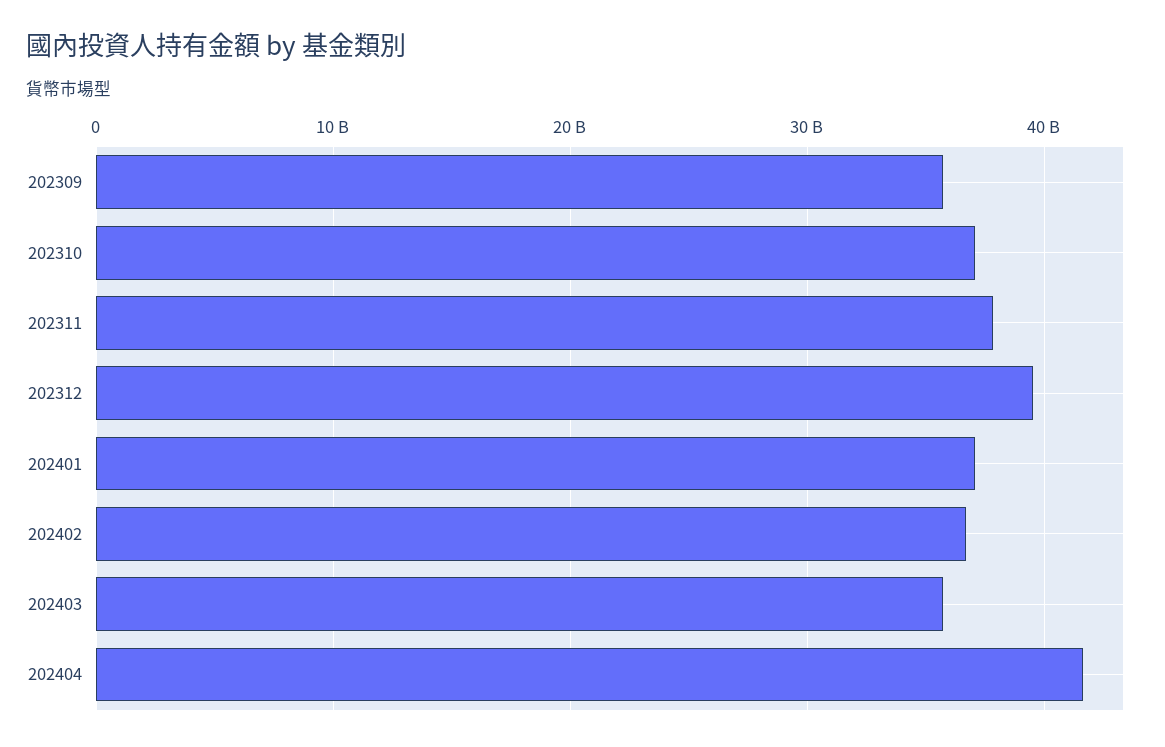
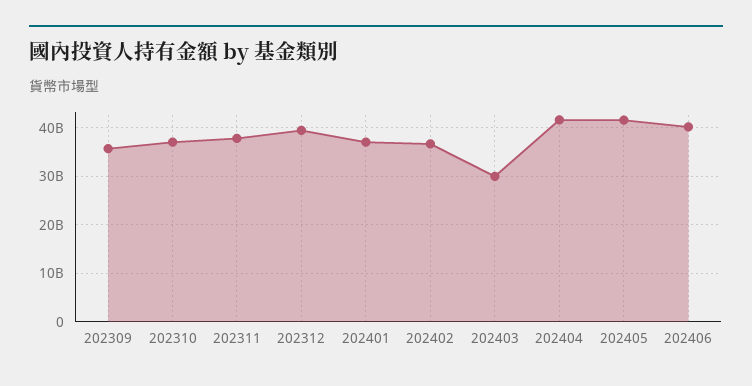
202403: 36000000000 -> 30000000000
202405: none -> 42000000000
202406: none -> 40000000000

